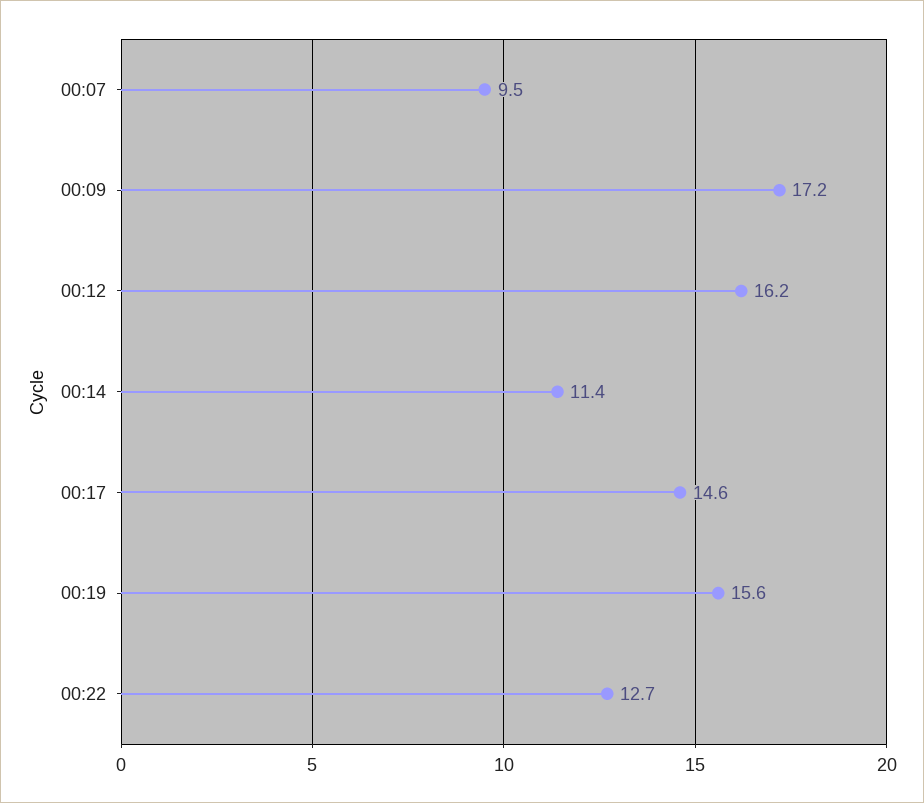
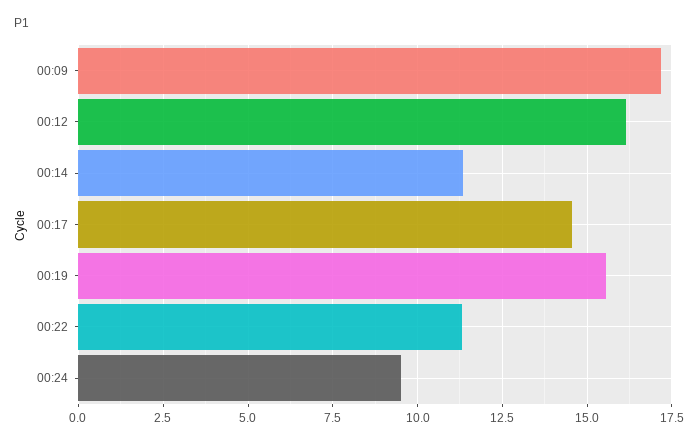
00:07: 9.5 -> none
00:22: 12.7 -> 11.25
00:24: none -> 9.5

